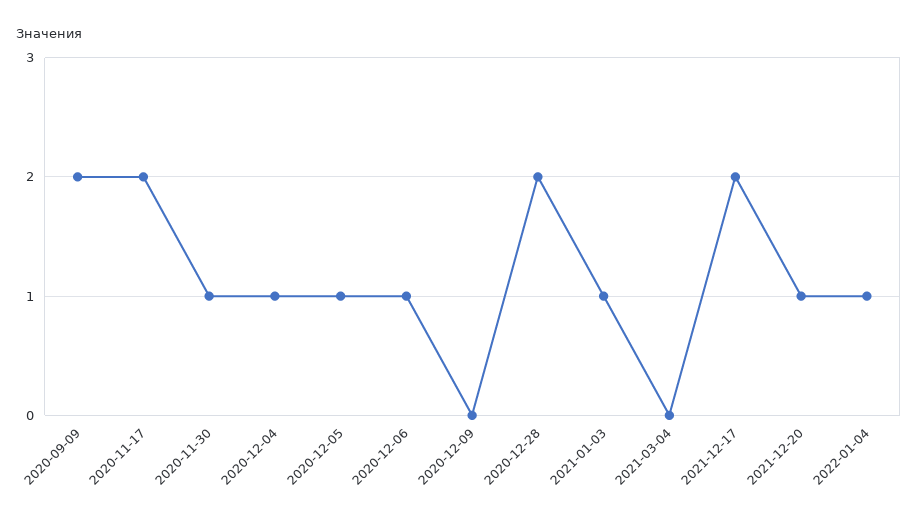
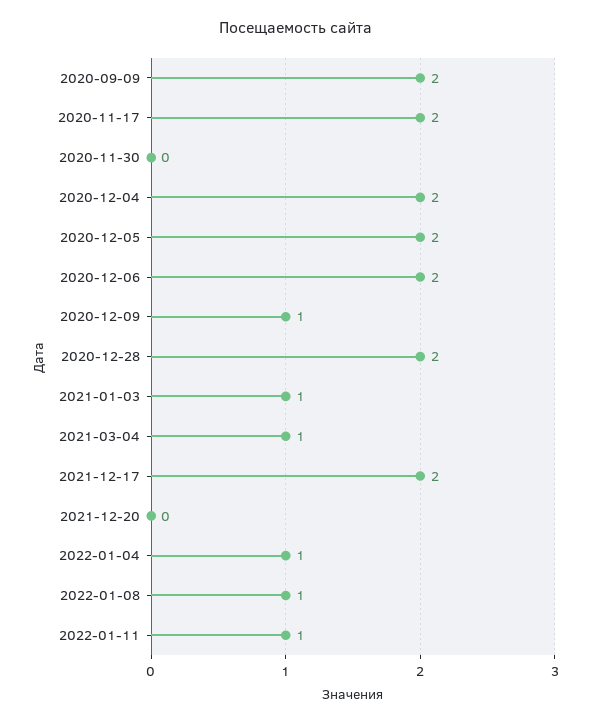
2020-11-30: 1 -> 0
2020-12-04: 1 -> 2
2020-12-05: 1 -> 2
2020-12-06: 1 -> 2
2020-12-09: 0 -> 1
2021-03-04: 0 -> 1
2021-12-20: 1 -> 0
2022-01-08: none -> 1
2022-01-11: none -> 1

